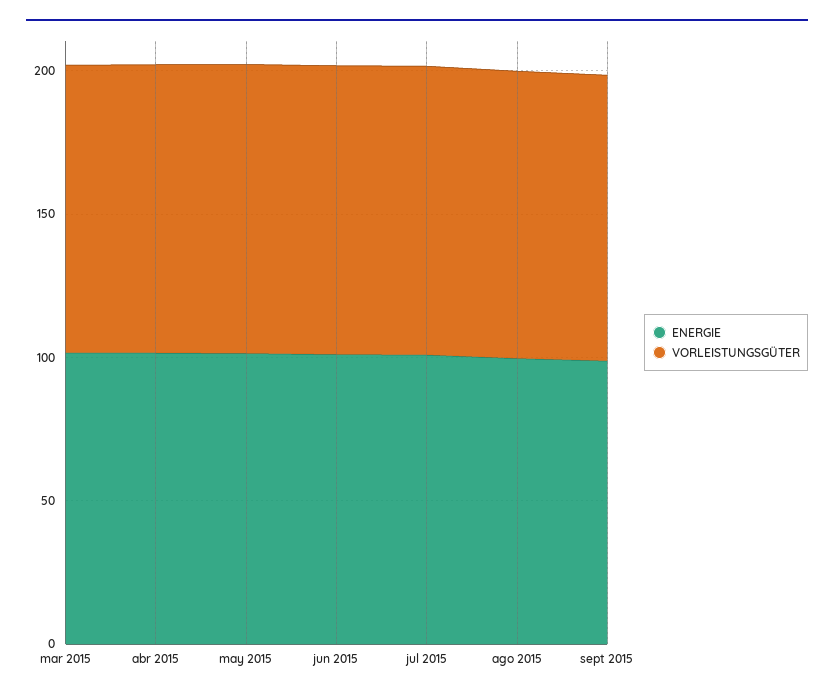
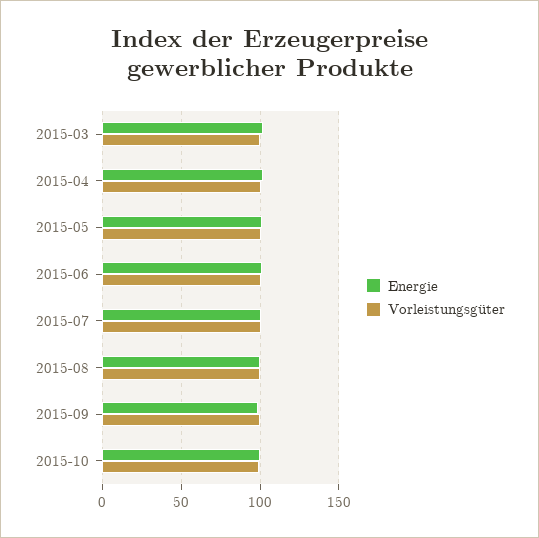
ENERGIE, 2015-10: none -> 100
VORLEISTUNGSGÜTER, 2015-10: none -> 100

